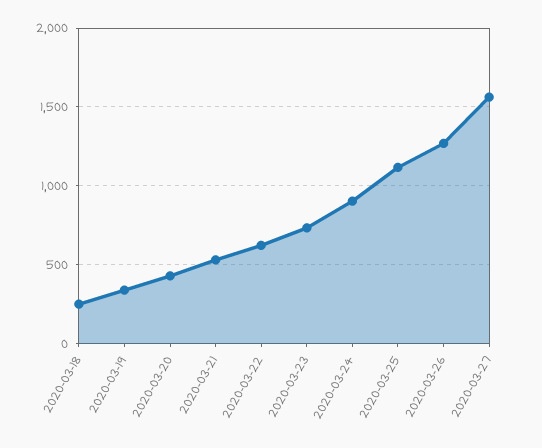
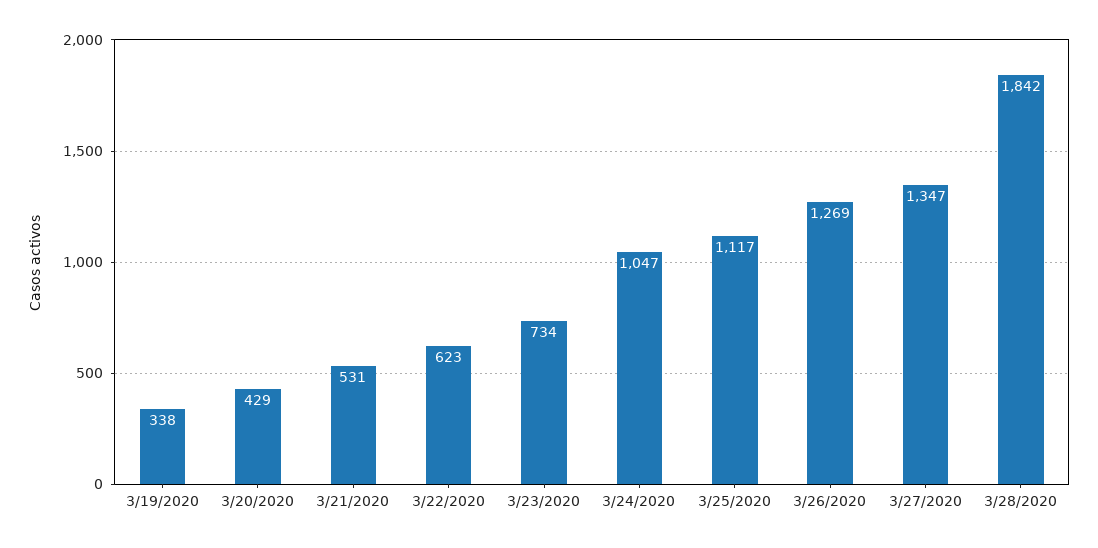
2020-03-18: 250 -> none
2020-03-24: 900 -> 1047
2020-03-27: 1550 -> 1347
3/28/2020: none -> 1842

